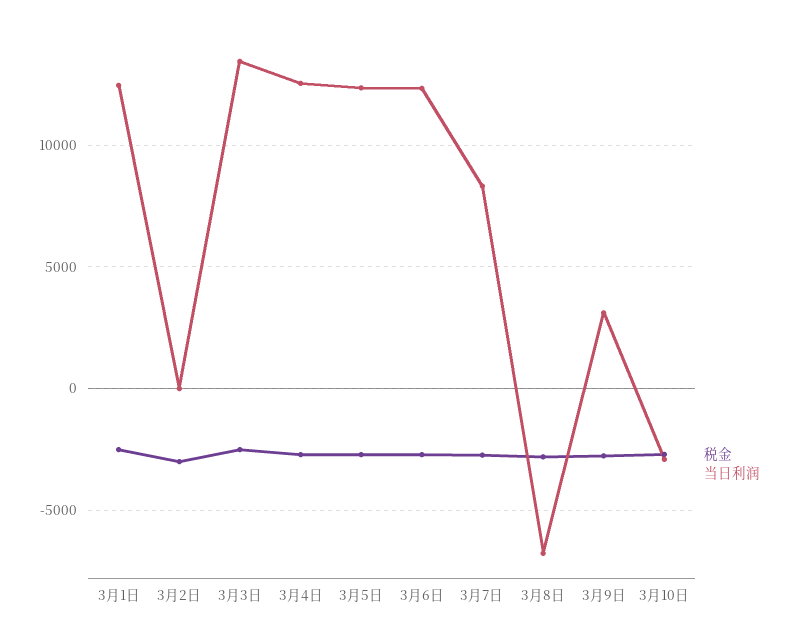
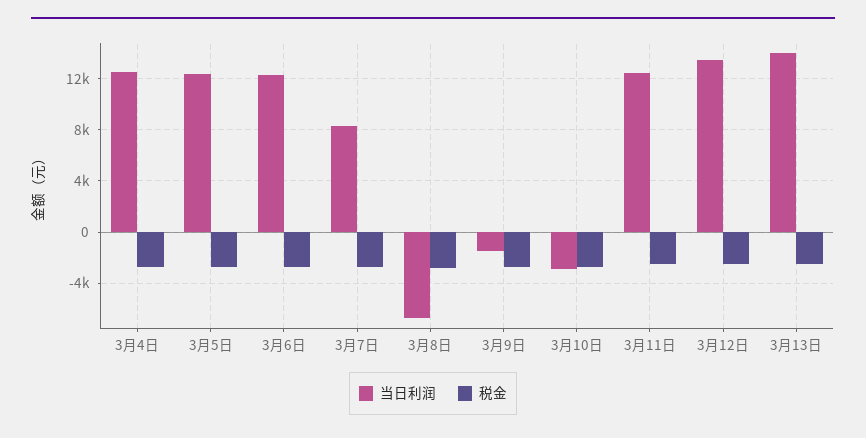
税金, 3月1日: -2500 -> none
当日利润, 3月1日: 12500 -> none
税金, 3月2日: -3000 -> none
当日利润, 3月2日: 0 -> none
税金, 3月3日: -2500 -> none
当日利润, 3月3日: 13500 -> none
当日利润, 3月9日: 3000 -> -1500
当日利润, 3月11日: none -> 12500
税金, 3月11日: none -> -2500
当日利润, 3月12日: none -> 13500
税金, 3月12日: none -> -2500
当日利润, 3月13日: none -> 14000
税金, 3月13日: none -> -2500

